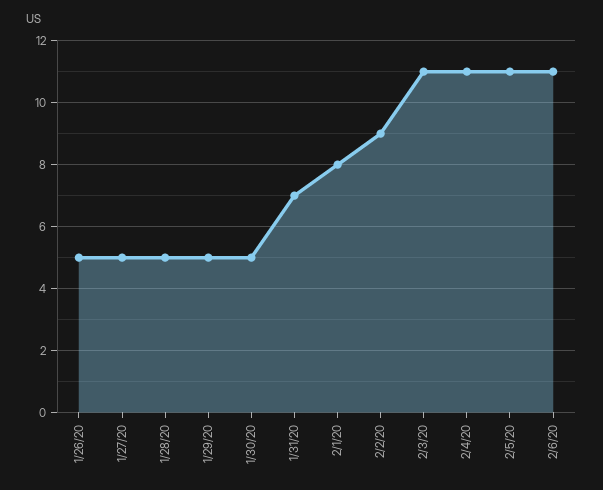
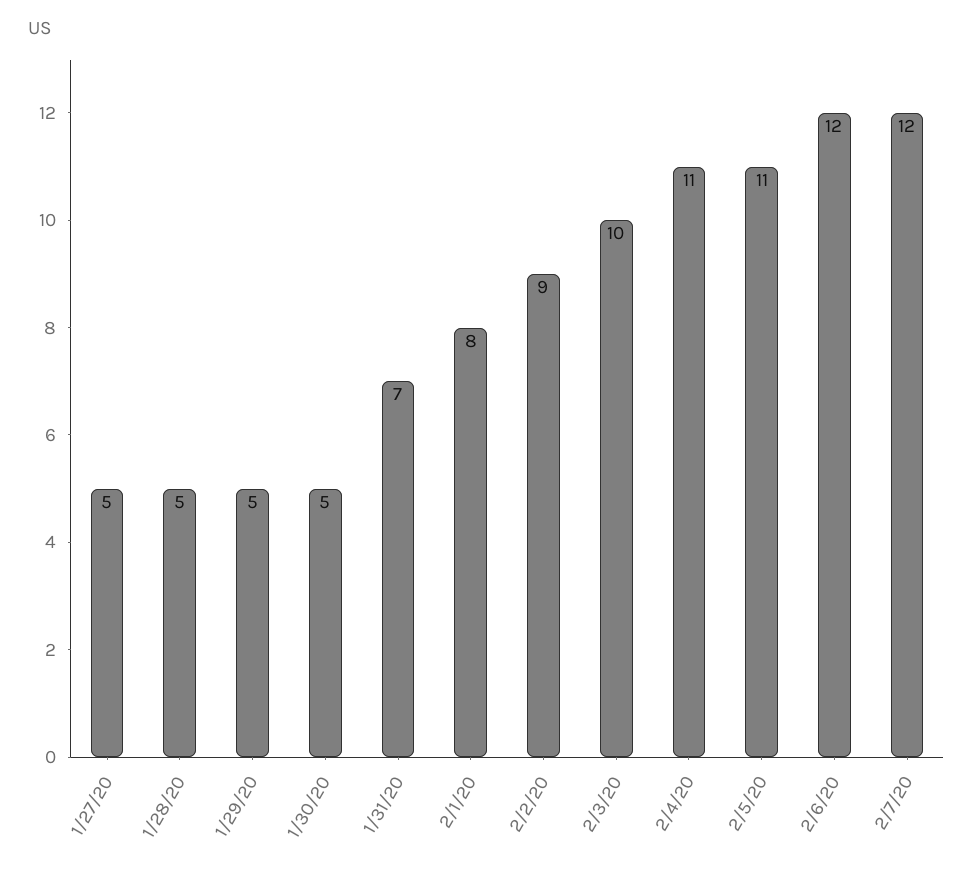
1/26/20: 5 -> none
2/3/20: 11 -> 10
2/6/20: 11 -> 12
2/7/20: none -> 12

